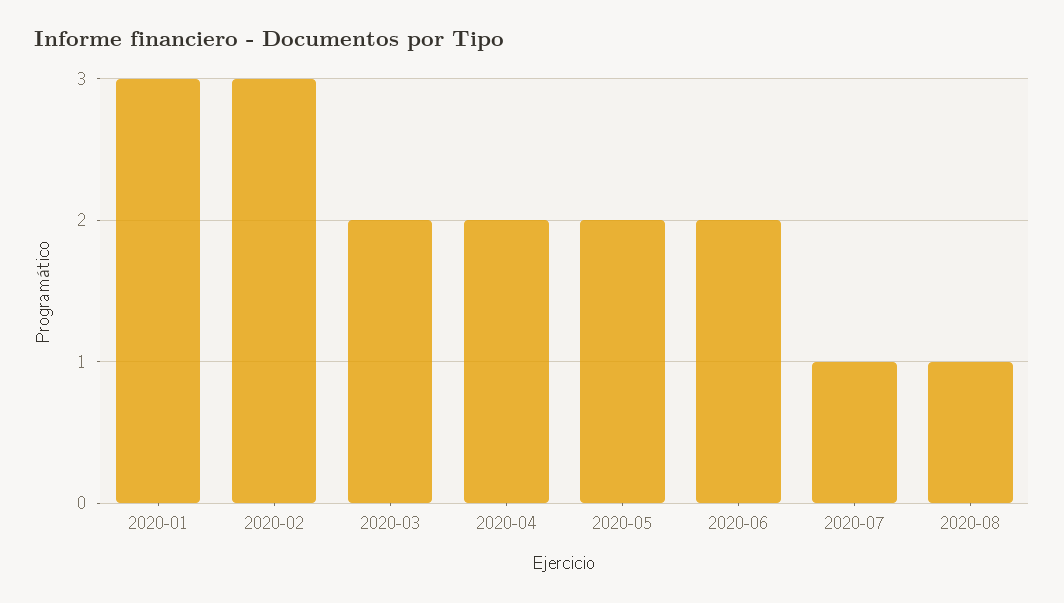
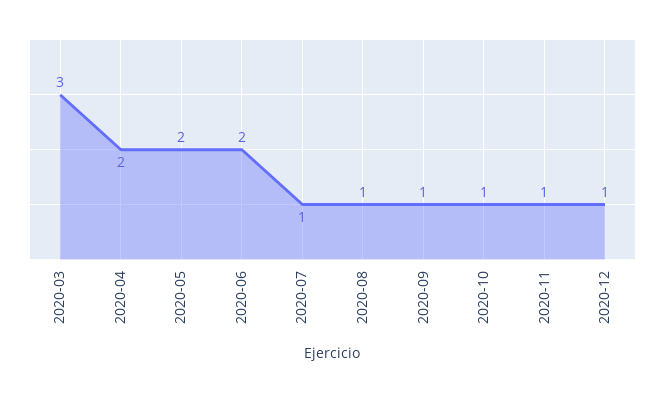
2020-01: 3 -> none
2020-02: 3 -> none
2020-03: 2 -> 3
2020-09: none -> 1
2020-10: none -> 1
2020-11: none -> 1
2020-12: none -> 1

